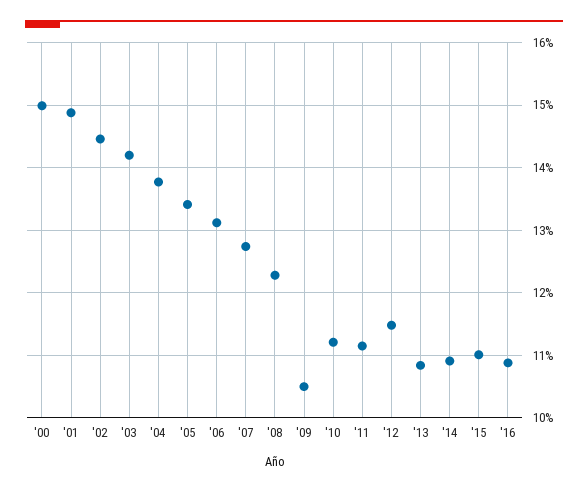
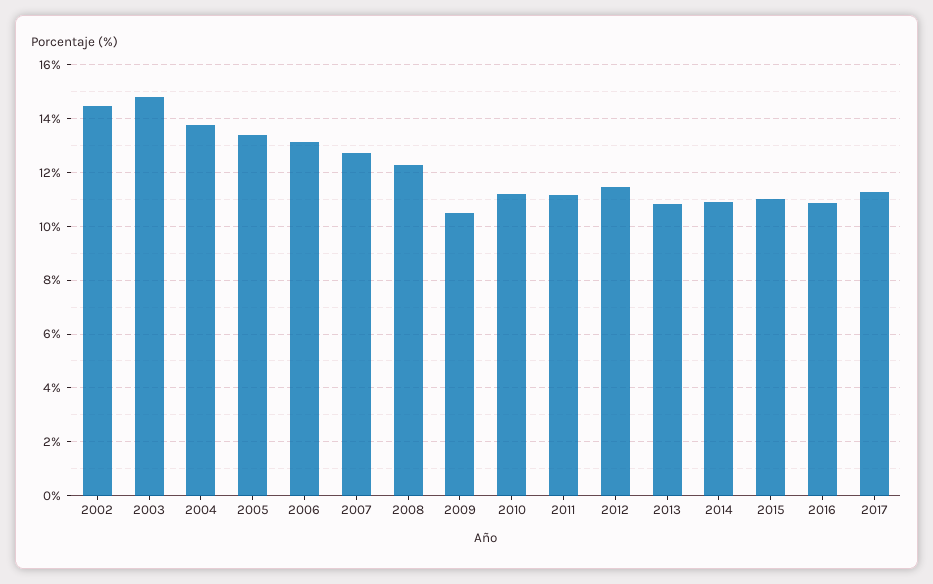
'00: 15 -> none
'01: 14.9 -> none
'03: 14.2 -> 14.75
2017: none -> 11.25

